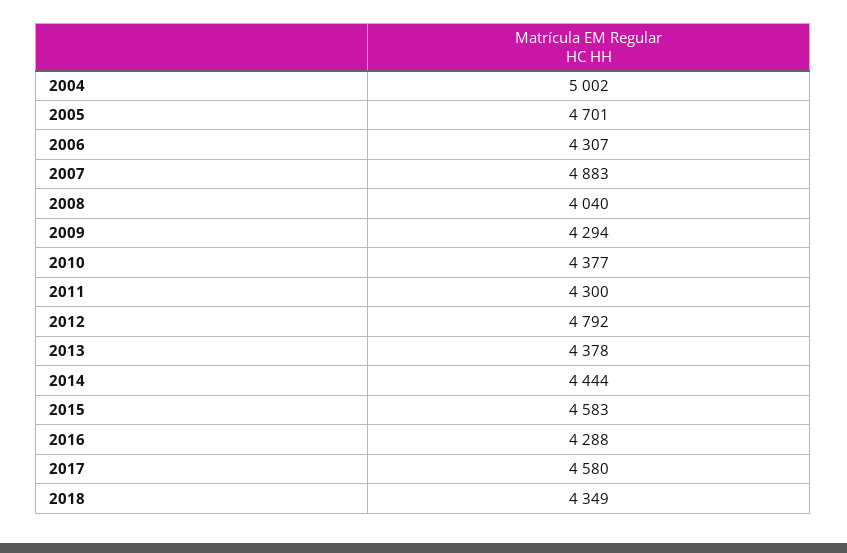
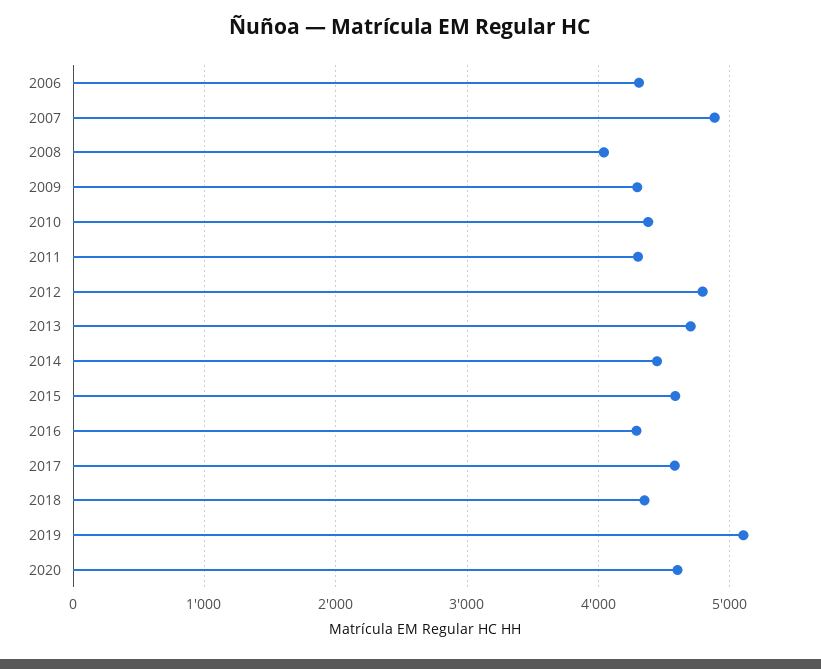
2004: 5002 -> none
2005: 4701 -> none
2013: 4378 -> 4700
2019: none -> 5100
2020: none -> 4600

